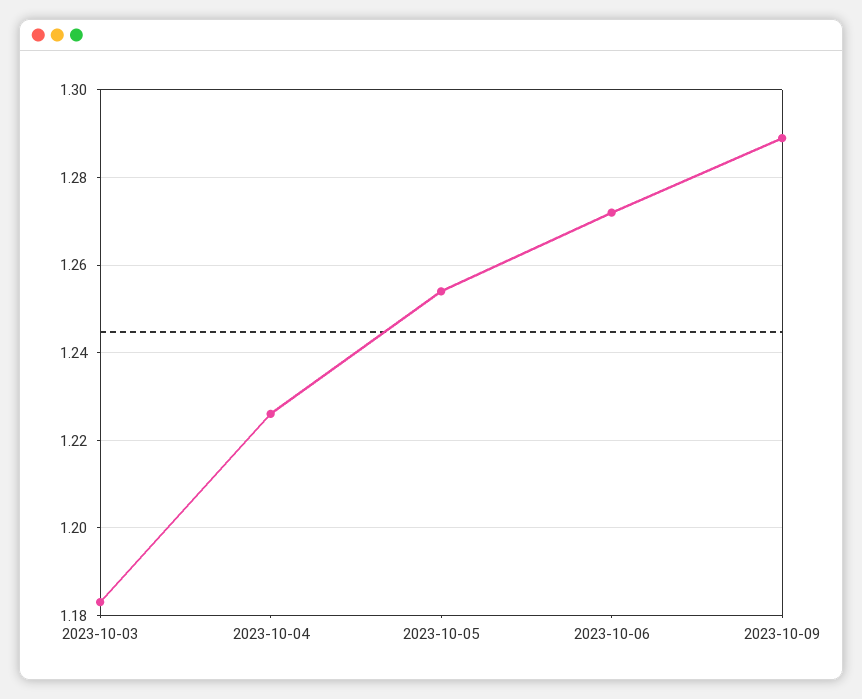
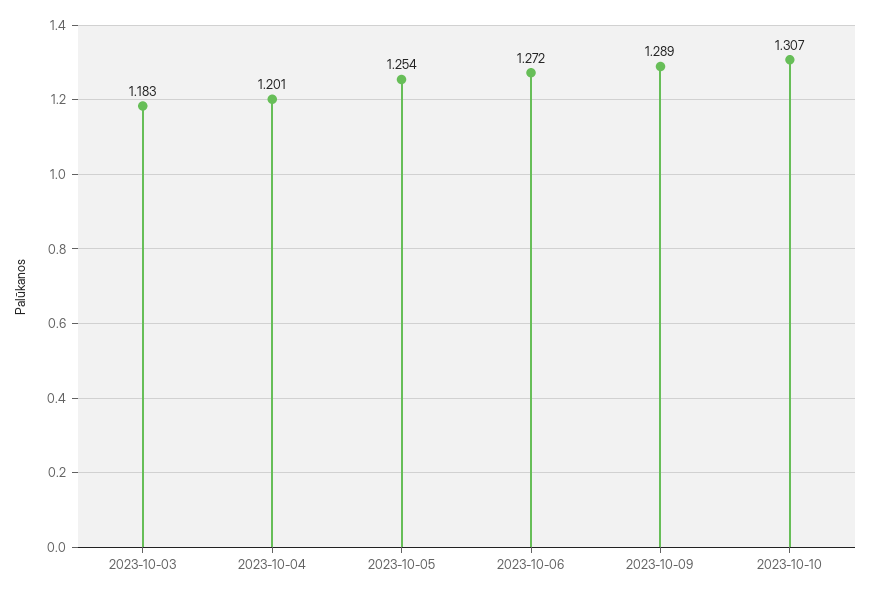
2023-10-04: 1.225 -> 1.201
2023-10-10: none -> 1.307

